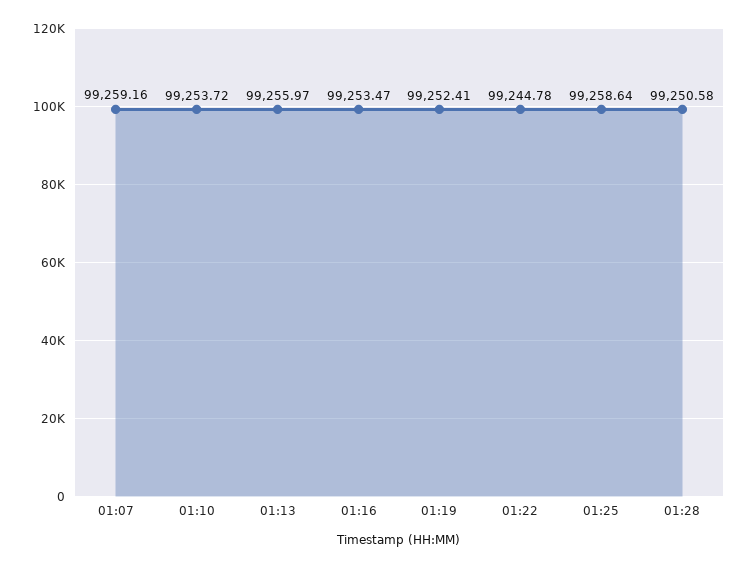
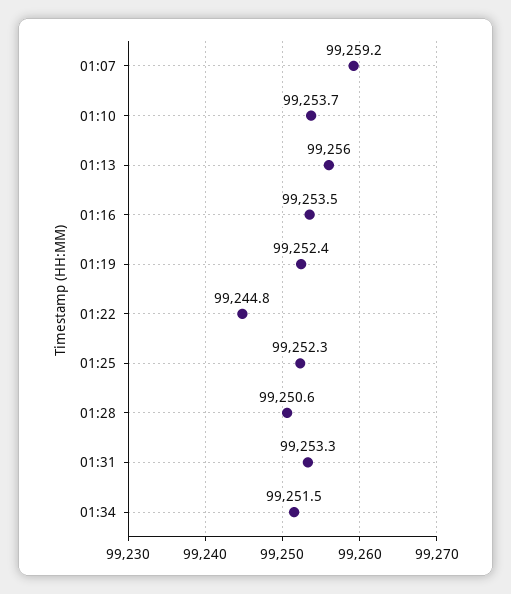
01:25: 99258.64 -> 99252.3
01:31: none -> 99253.3
01:34: none -> 99251.5

